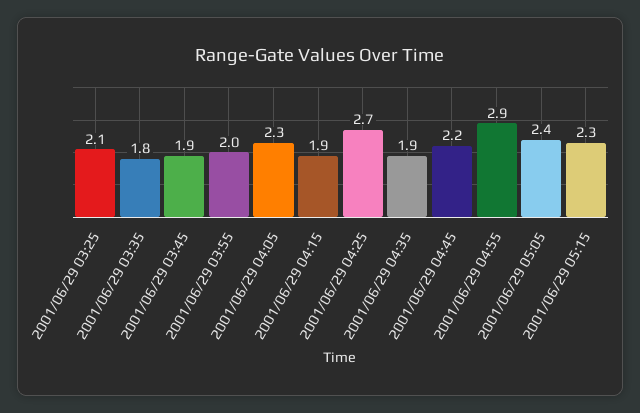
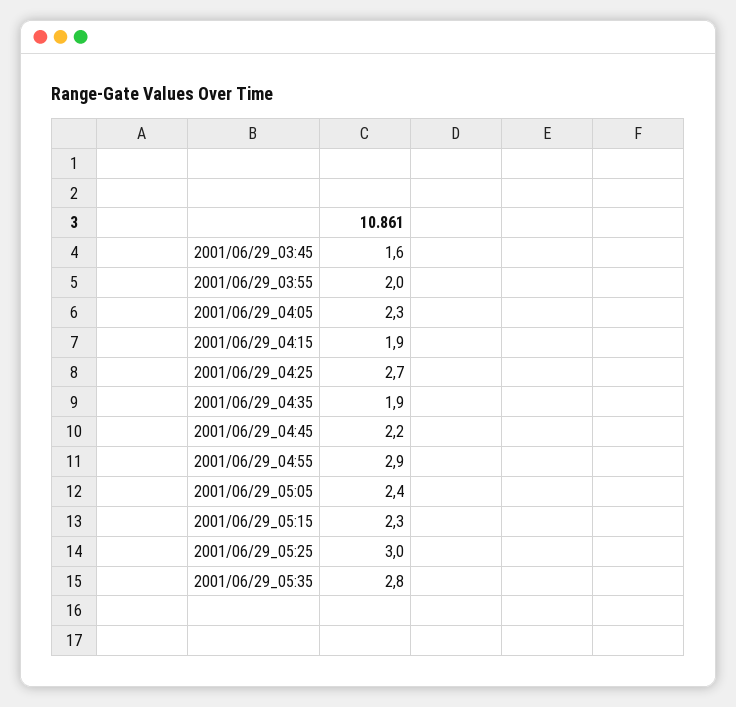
2001/06/29 03:25: 2.1 -> none
2001/06/29 03:35: 1.8 -> none
2001/06/29 03:45: 1.9 -> 1.6
2001/06/29_05:25: none -> 3
2001/06/29_05:35: none -> 2.8

